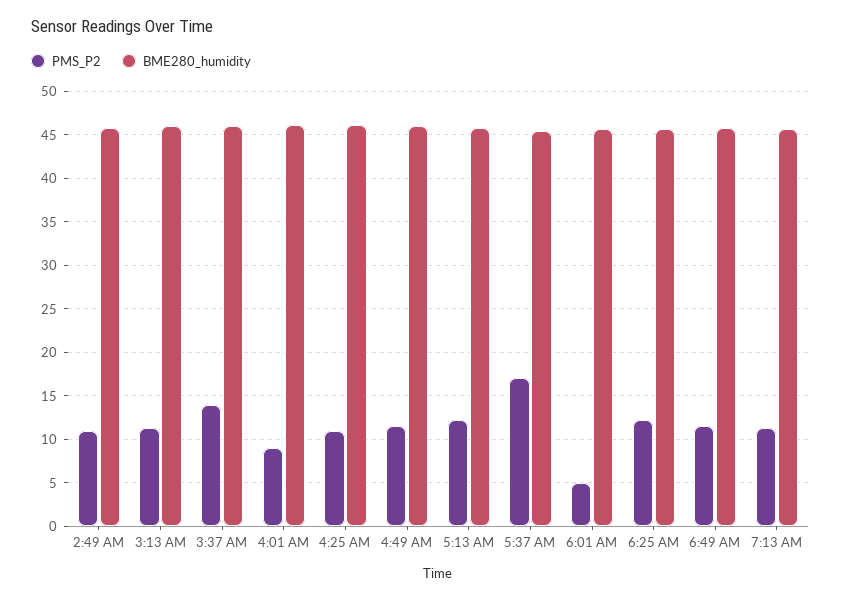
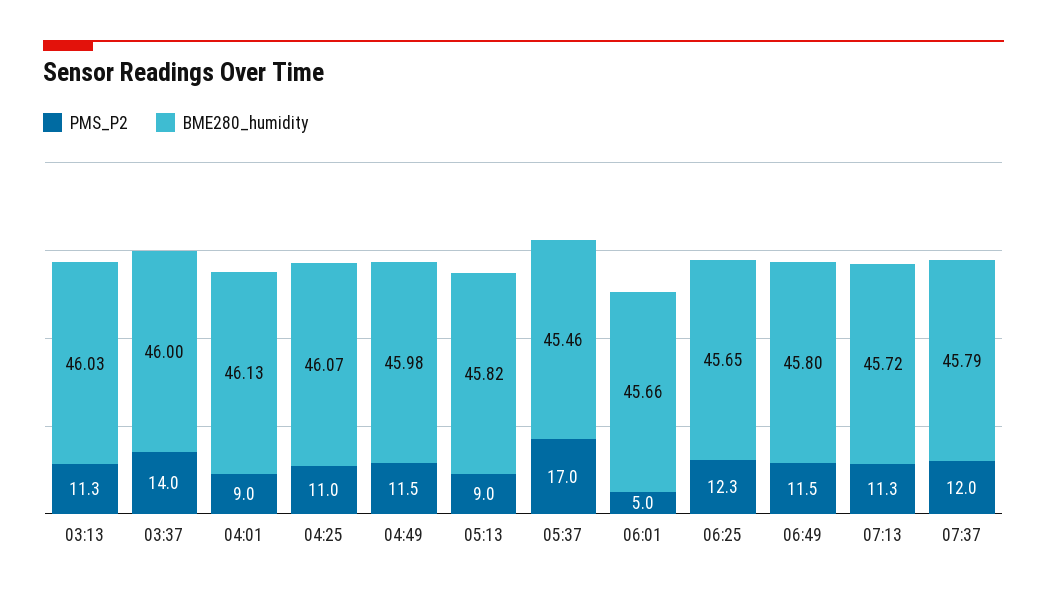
PMS_P2, 2:49 AM: 11 -> none
BME280_humidity, 2:49 AM: 46 -> none
PMS_P2, 5:13 AM: 12 -> 9
PMS_P2, 07:37: none -> 12
BME280_humidity, 07:37: none -> 45.79

